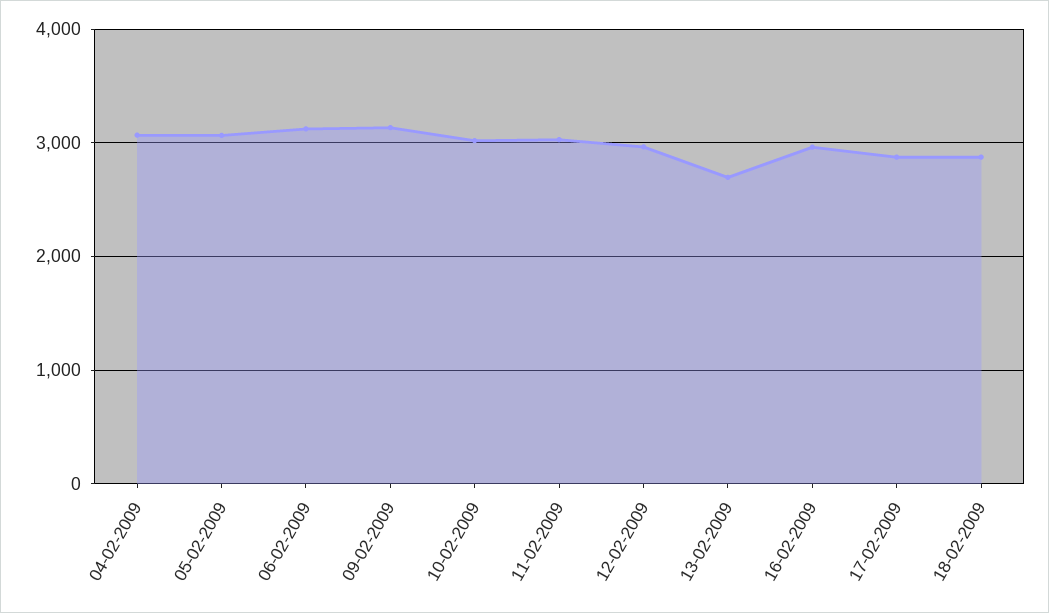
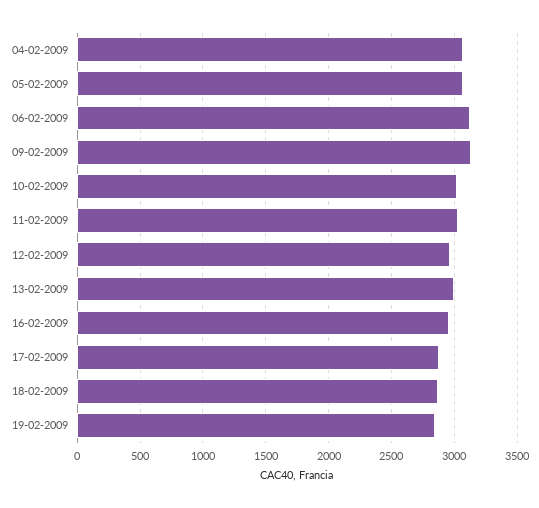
13-02-2009: 2700 -> 3000
19-02-2009: none -> 2850

